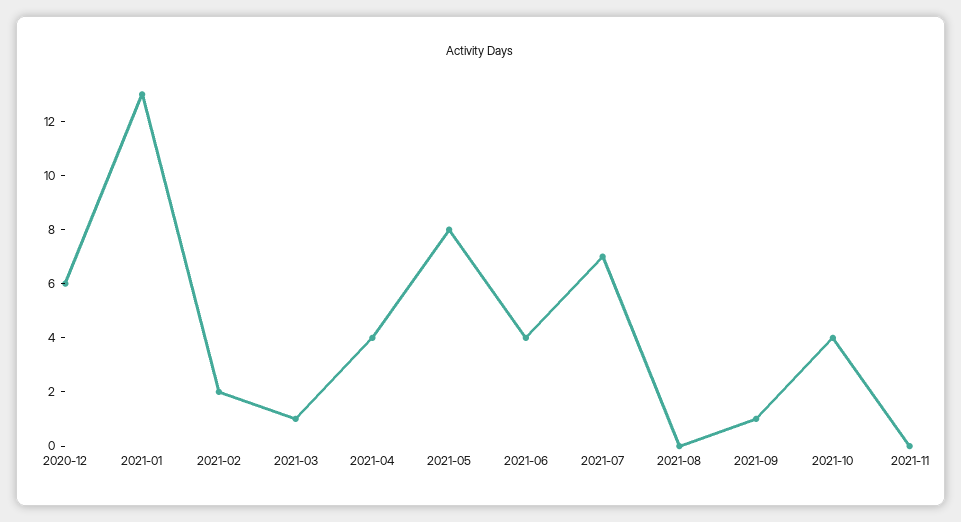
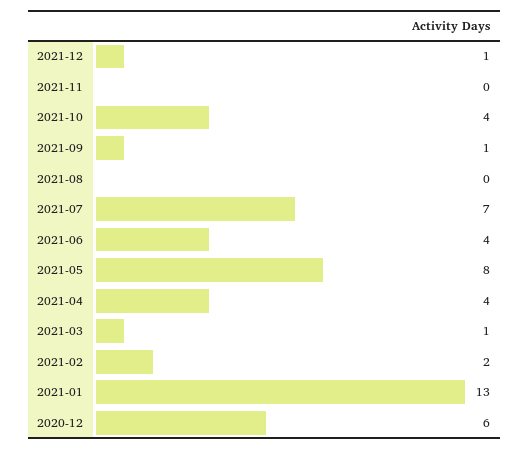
2021-12: none -> 1

